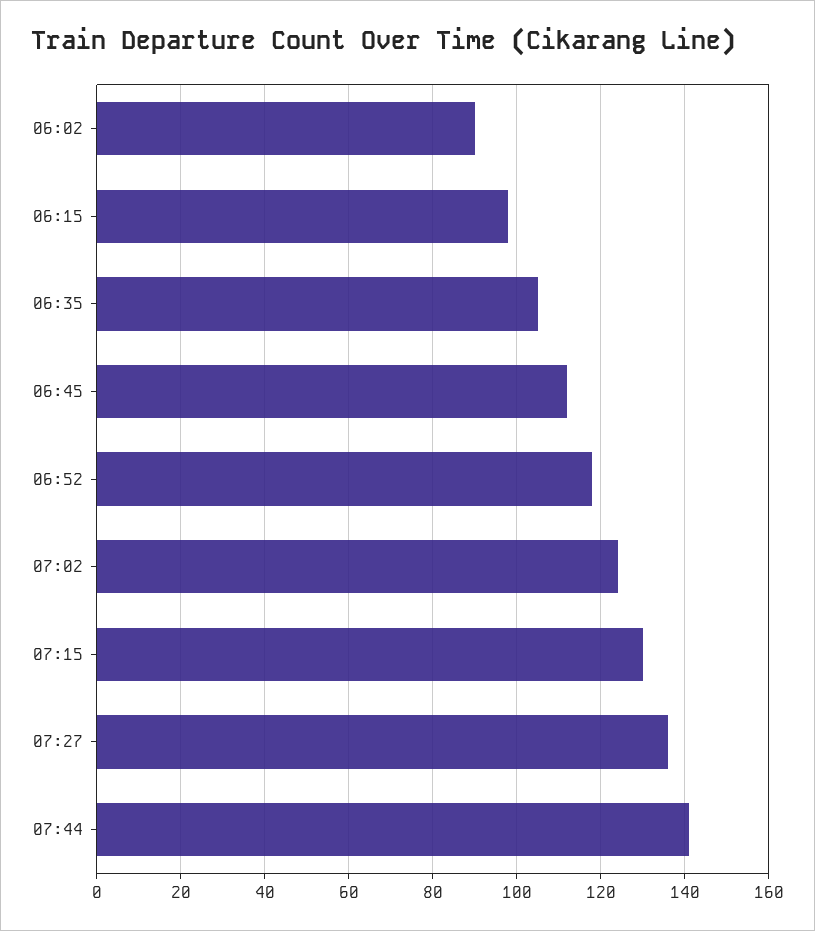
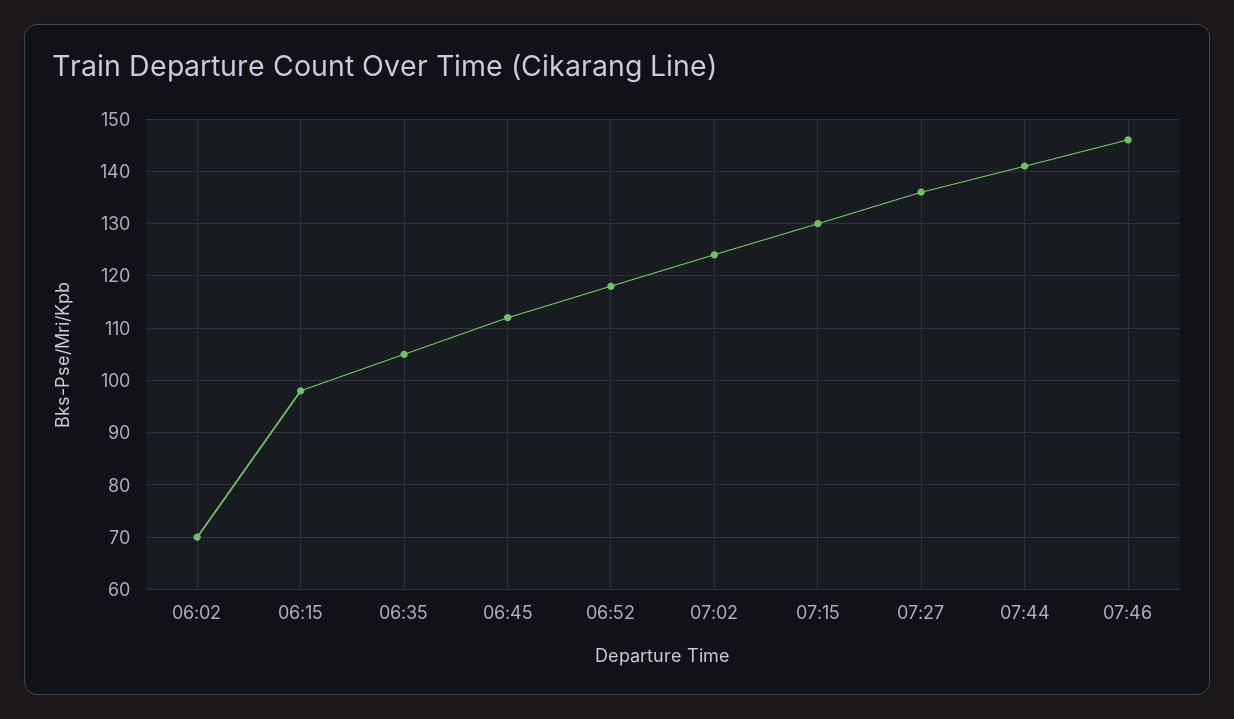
06:02: 90 -> 70
07:46: none -> 145

